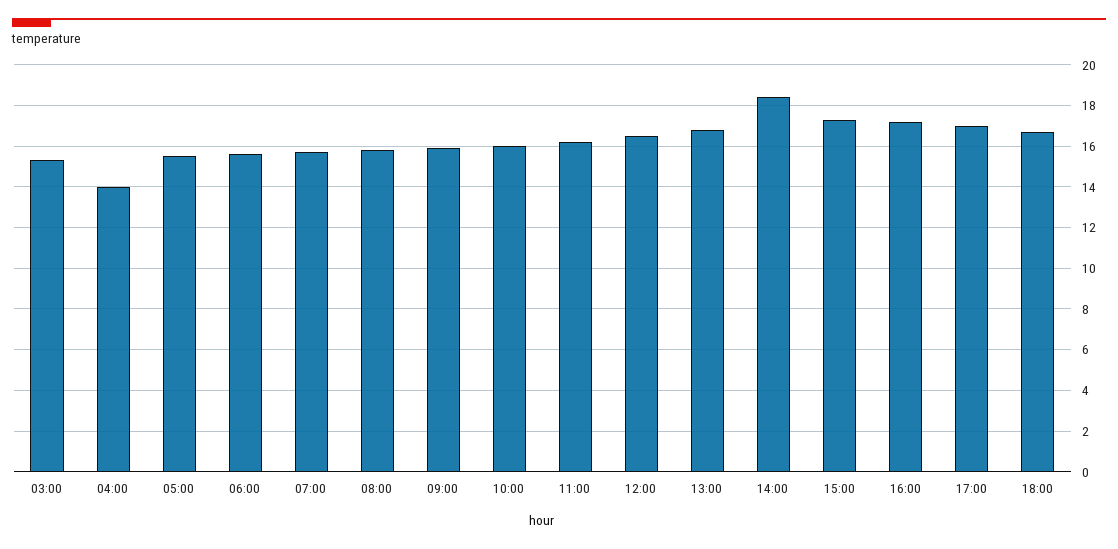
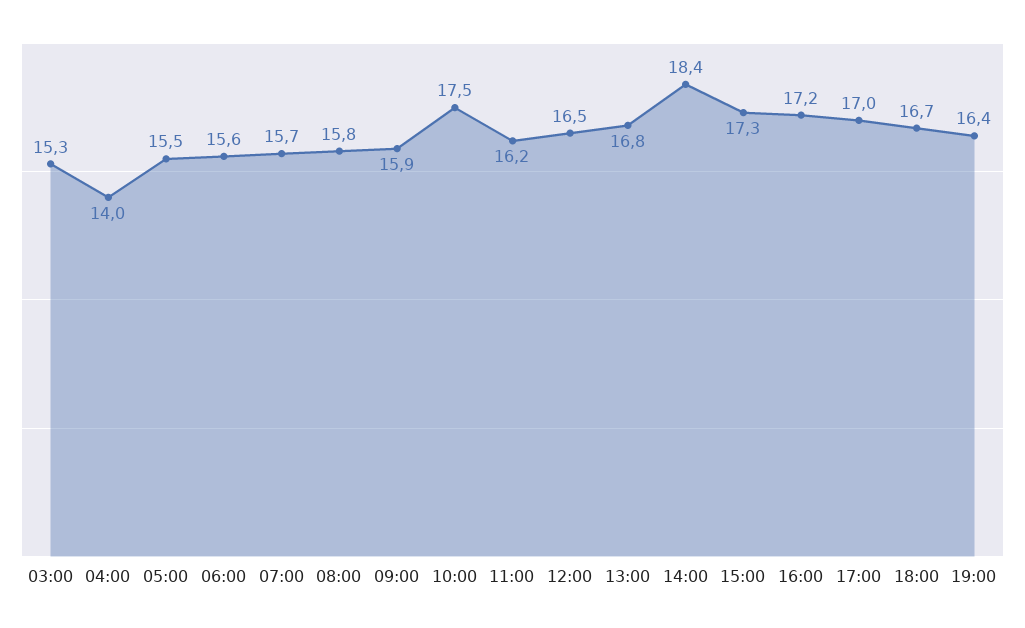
10:00: 16 -> 17.5
19:00: none -> 16.4

